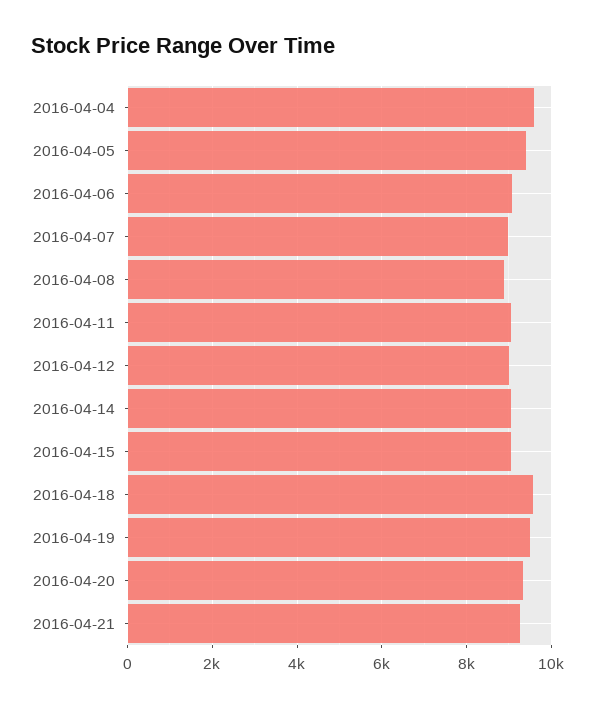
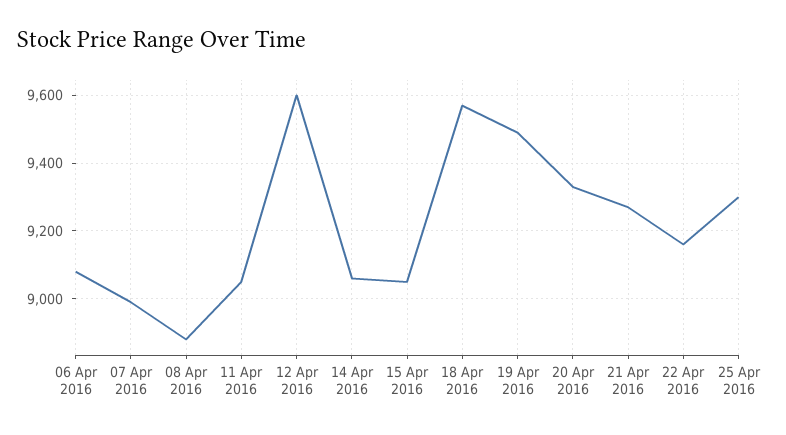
2016-04-04: 9600 -> none
2016-04-05: 9400 -> none
2016-04-12: 9000 -> 9600
22 Apr 2016: none -> 9160
25 Apr 2016: none -> 9300

